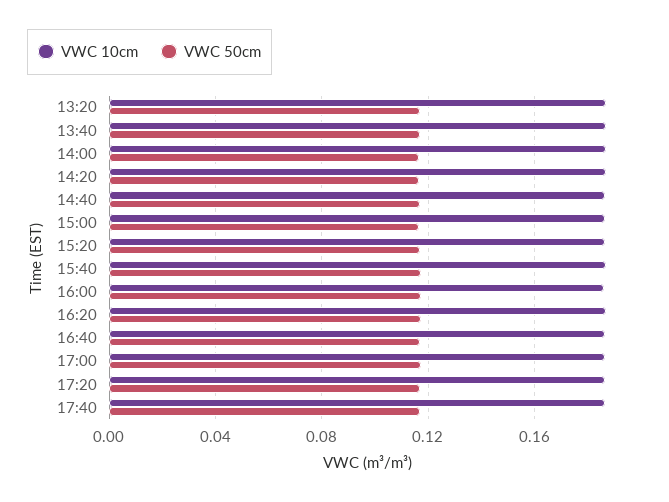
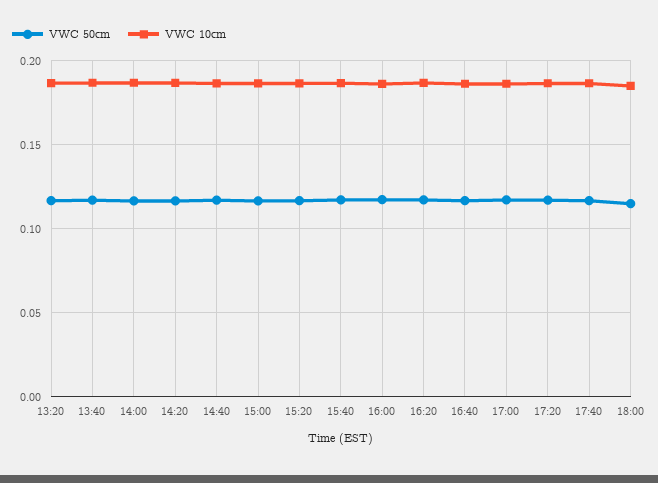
VWC 50cm, 18:00: none -> 0.115
VWC 10cm, 18:00: none -> 0.185

